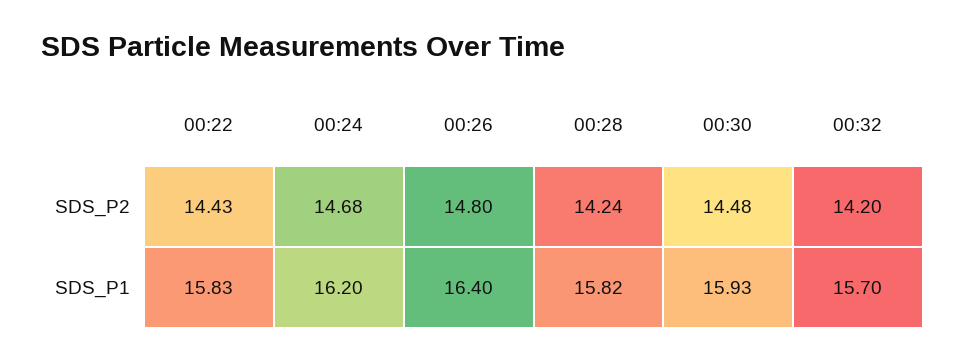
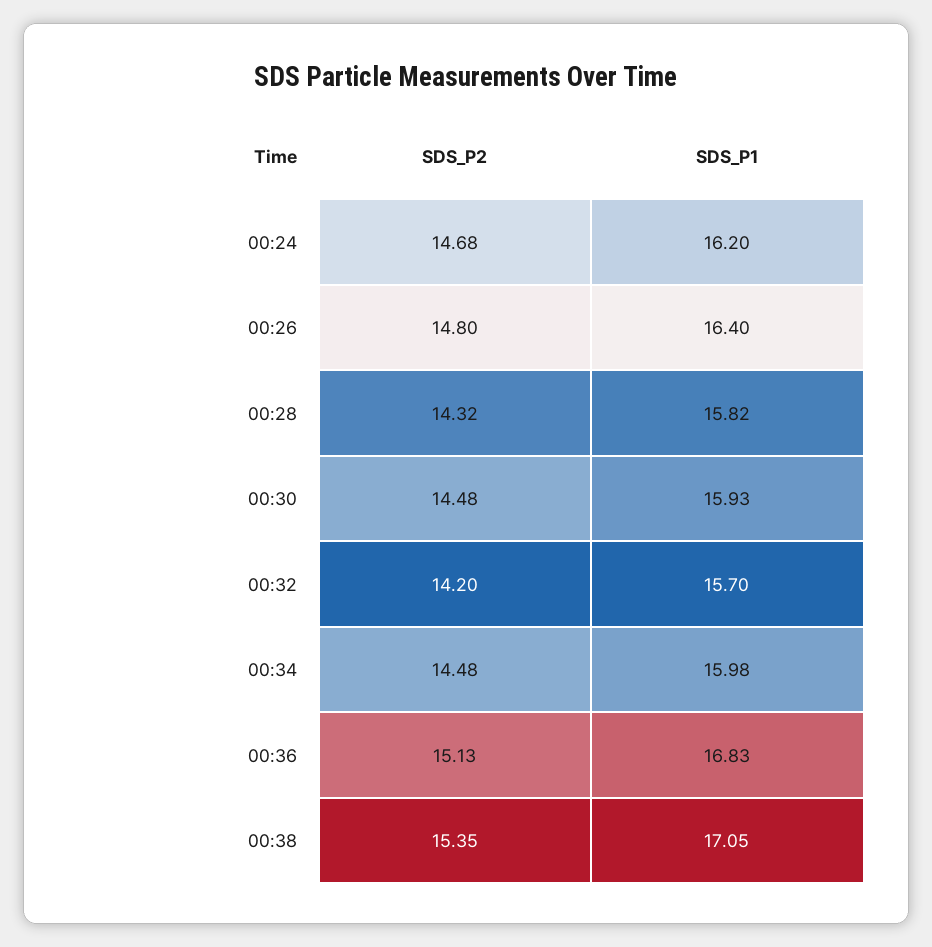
00:22, SDS_P2: 14.43 -> none
00:28, SDS_P2: 14.24 -> 14.32
00:22, SDS_P1: 15.83 -> none
00:34, SDS_P2: none -> 14.48
00:34, SDS_P1: none -> 15.98
00:36, SDS_P2: none -> 15.13
00:36, SDS_P1: none -> 16.83
00:38, SDS_P2: none -> 15.35
00:38, SDS_P1: none -> 17.05

